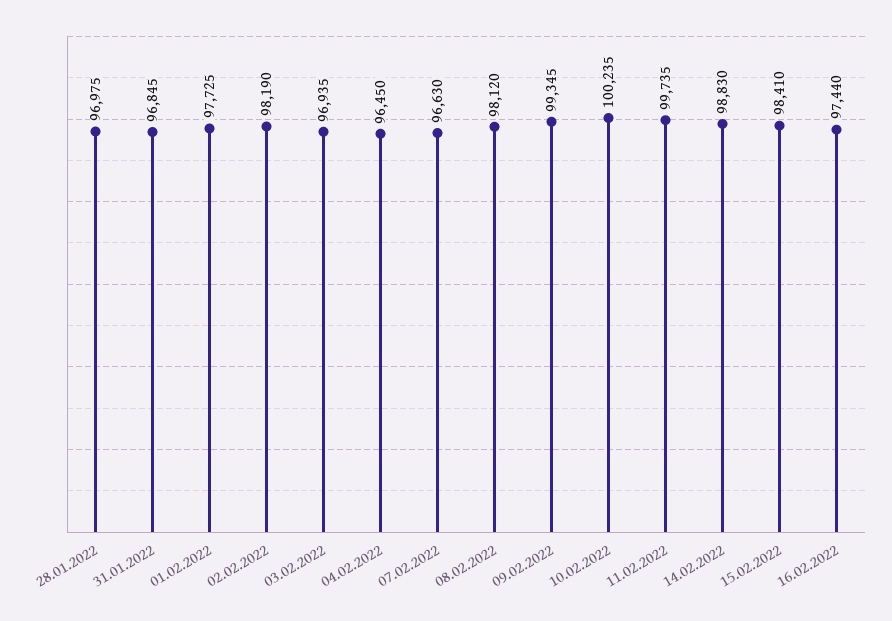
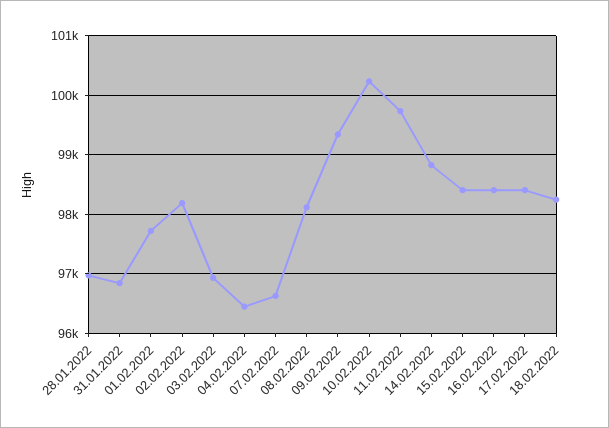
16.02.2022: 97440 -> 98400
17.02.2022: none -> 98400
18.02.2022: none -> 98200

